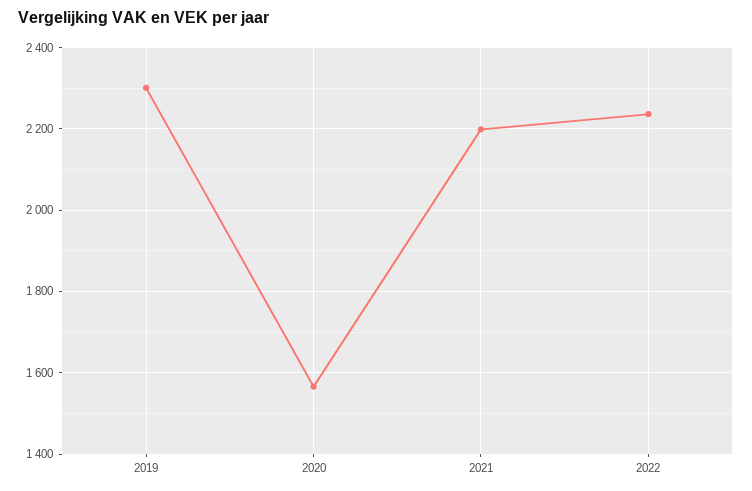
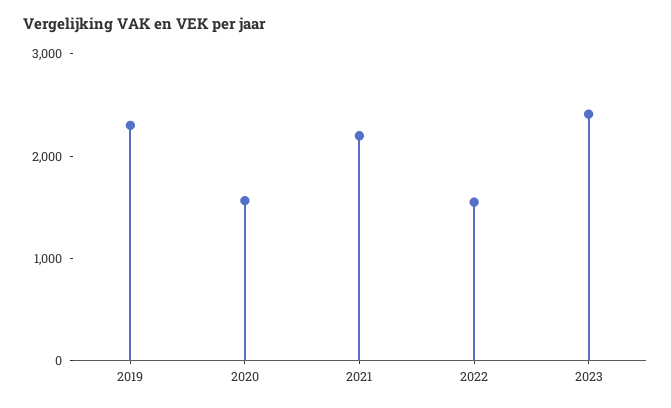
2022: 2240 -> 1600
2023: none -> 2400

